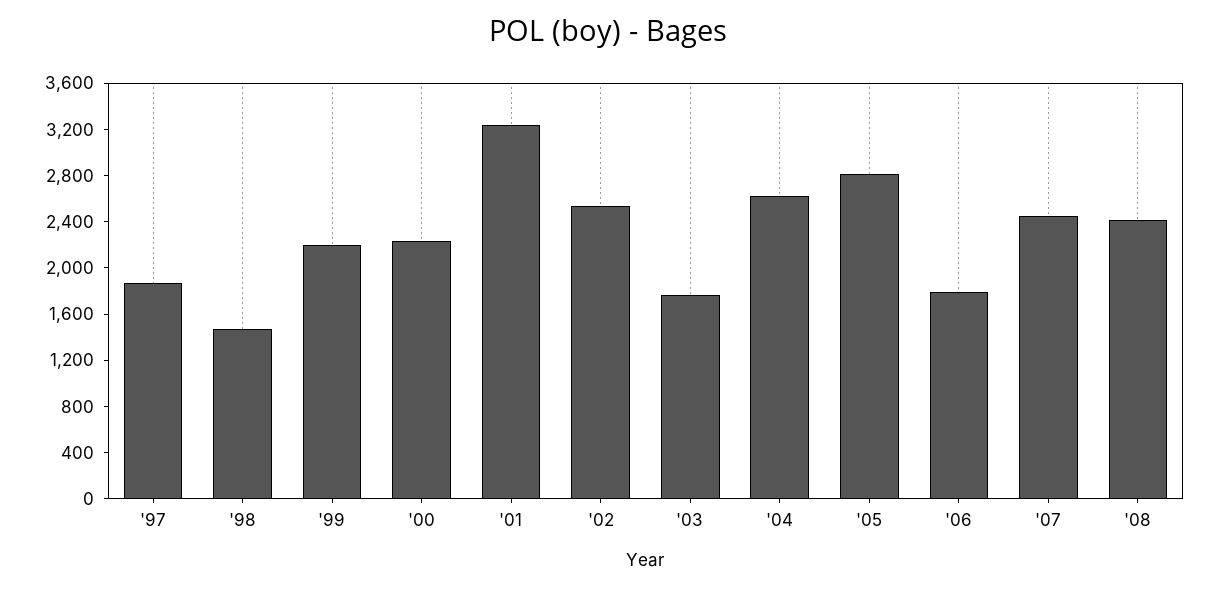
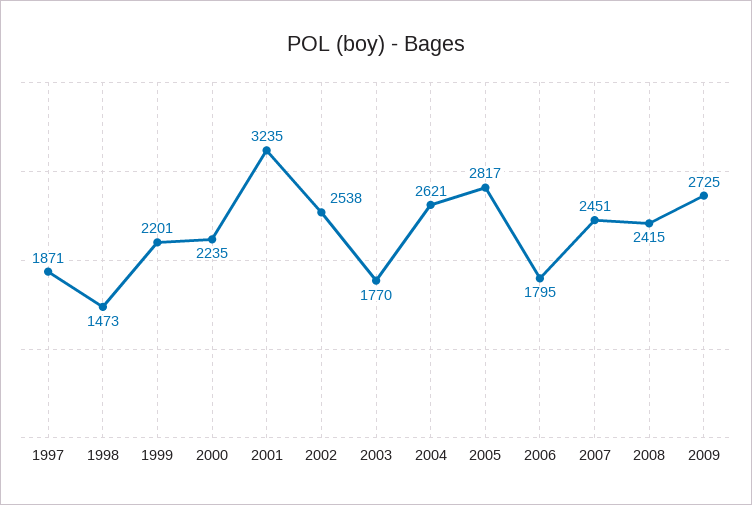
2009: none -> 2725

